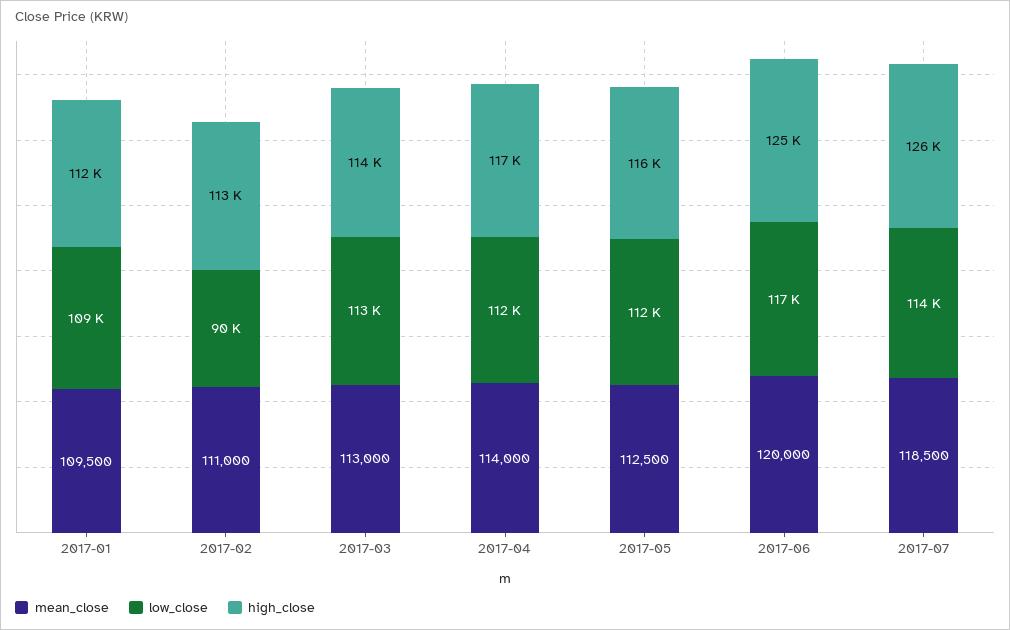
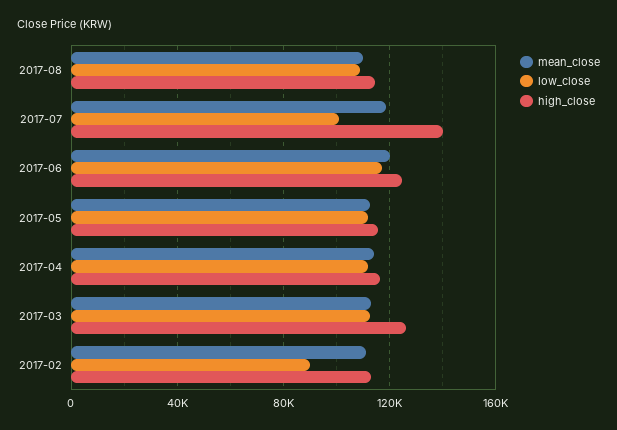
mean_close, 2017-01: 109500 -> none
low_close, 2017-01: 109000 -> none
high_close, 2017-01: 112000 -> none
high_close, 2017-03: 114000 -> 125000
low_close, 2017-07: 114000 -> 100000
high_close, 2017-07: 126000 -> 140000
mean_close, 2017-08: none -> 110000
low_close, 2017-08: none -> 110000
high_close, 2017-08: none -> 115000

